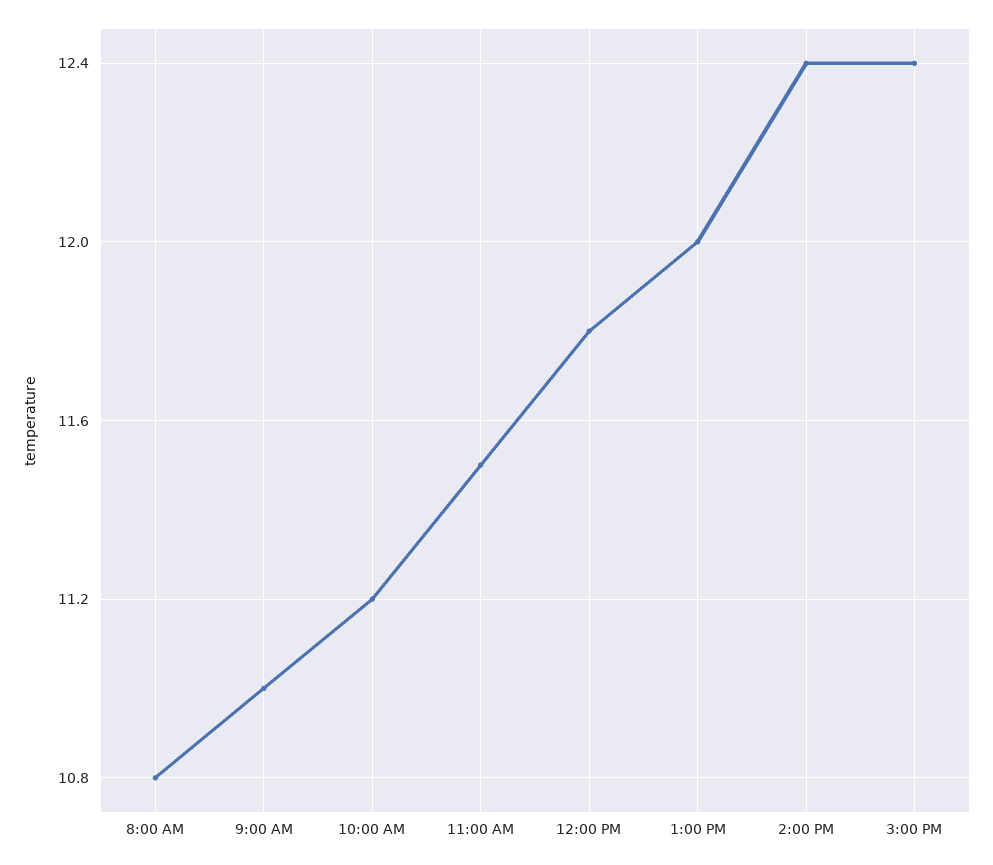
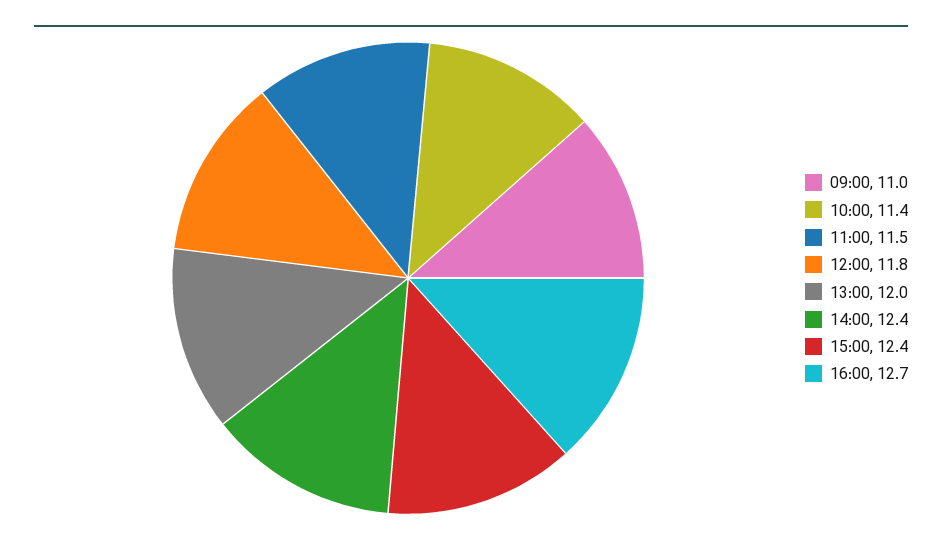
8:00 AM: 10.8 -> none
10:00 AM: 11.2 -> 11.4
16:00: none -> 12.7

